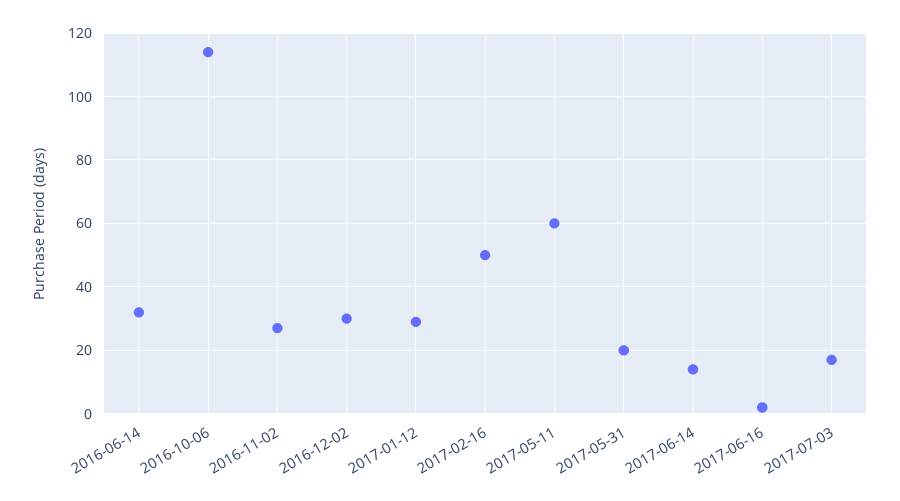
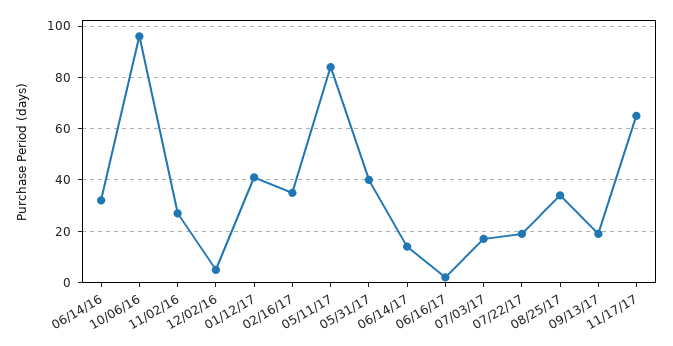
2016-10-06: 115 -> 95
2016-12-02: 30 -> 5
2017-01-12: 30 -> 40
2017-02-16: 50 -> 35
2017-05-11: 60 -> 85
2017-05-31: 20 -> 40
07/22/17: none -> 20
08/25/17: none -> 35
09/13/17: none -> 20
11/17/17: none -> 65

